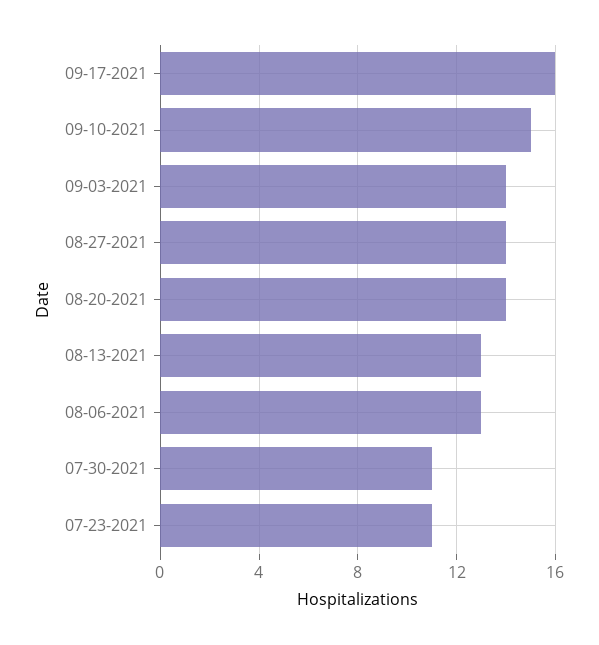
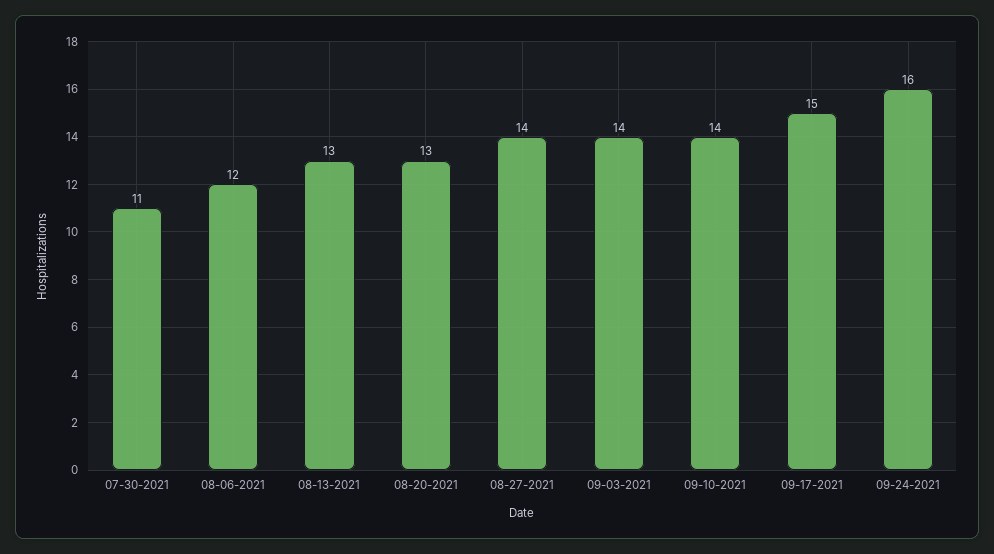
09-17-2021: 16 -> 15
09-10-2021: 15 -> 14
08-20-2021: 14 -> 13
08-06-2021: 13 -> 12
07-23-2021: 11 -> none
09-24-2021: none -> 16

